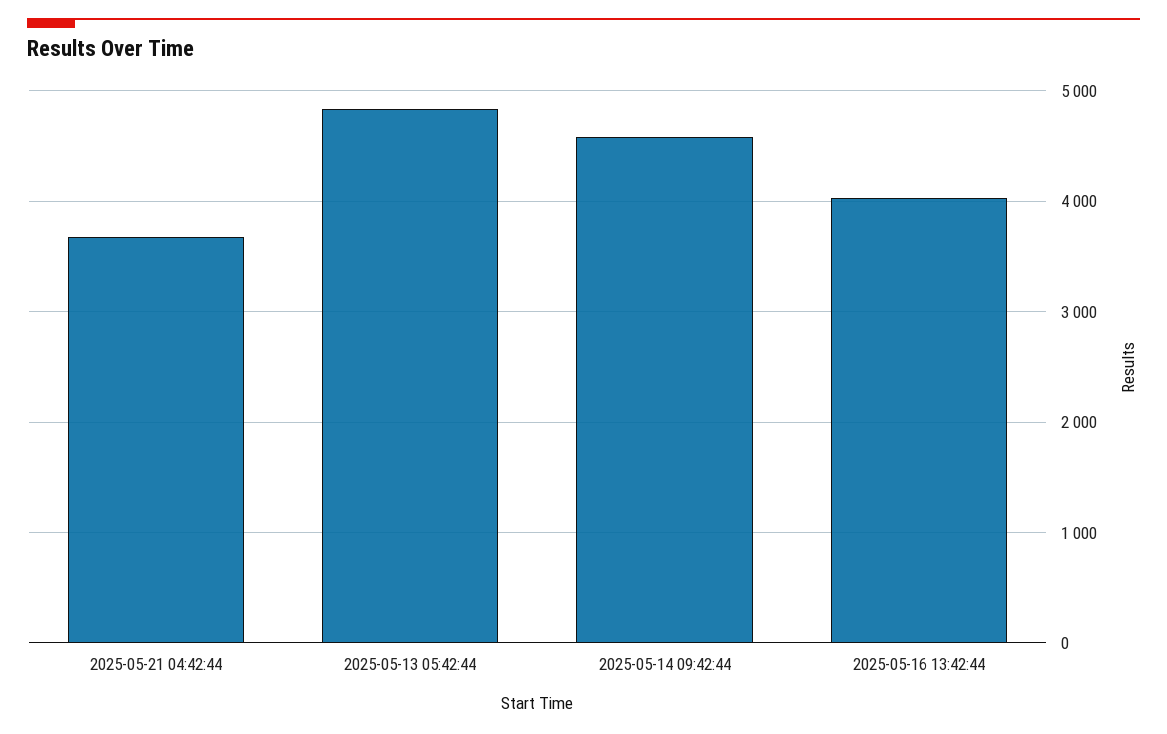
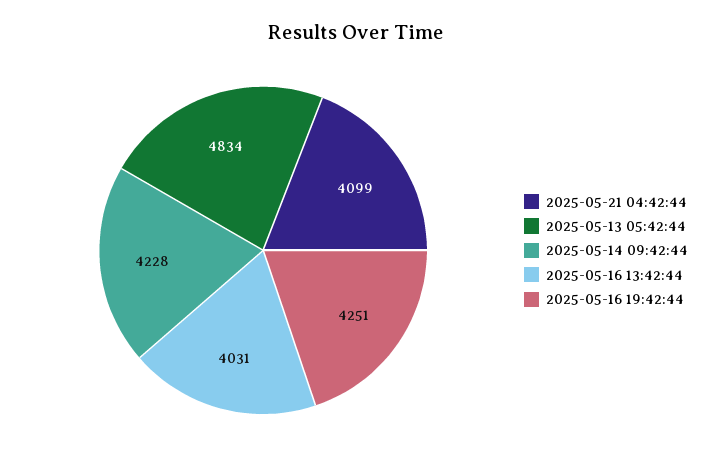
2025-05-21 04:42:44: 3700 -> 4099
2025-05-14 09:42:44: 4600 -> 4228
2025-05-16 19:42:44: none -> 4251

